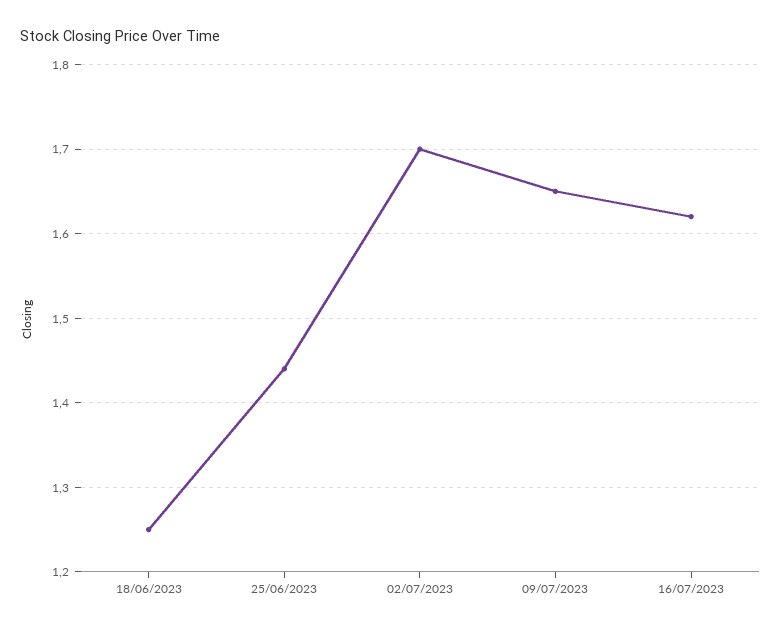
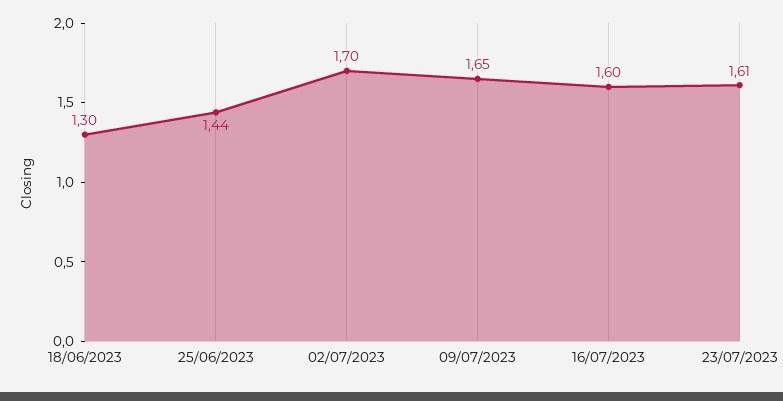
18/06/2023: 1.25 -> 1.3
16/07/2023: 1.62 -> 1.6
23/07/2023: none -> 1.61

